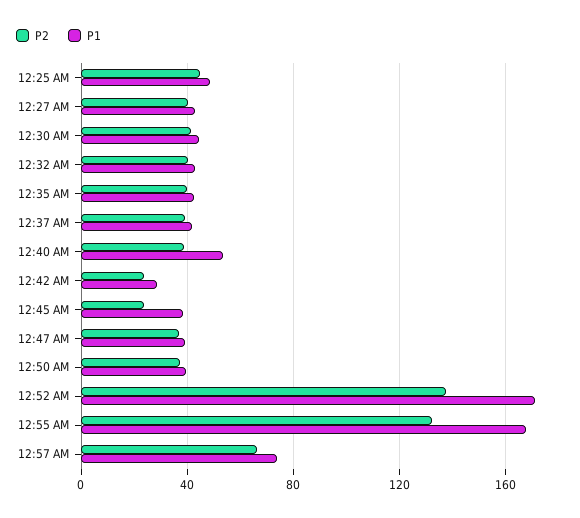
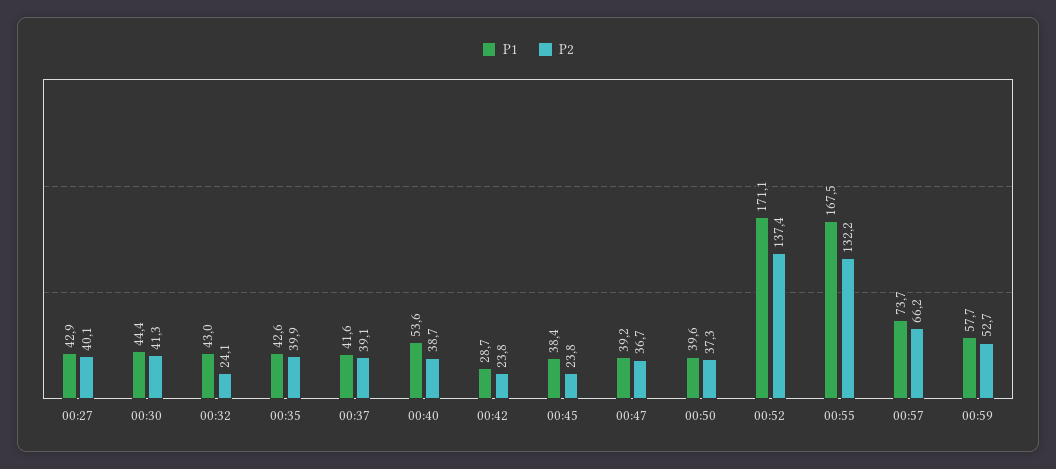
P2, 12:25 AM: 45 -> none
P1, 12:25 AM: 50 -> none
P2, 12:32 AM: 40 -> 24.1
P1, 00:59: none -> 57.7
P2, 00:59: none -> 52.7

